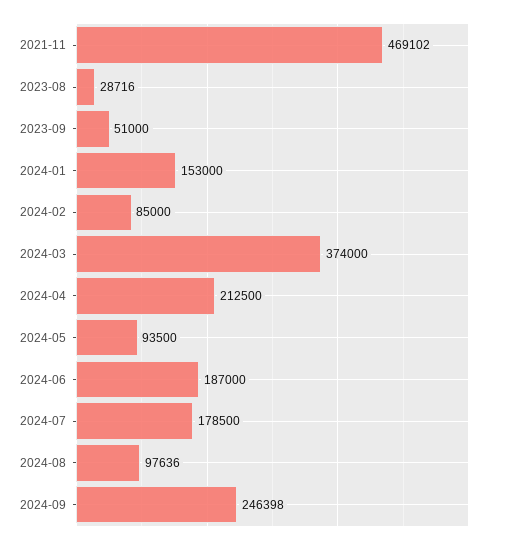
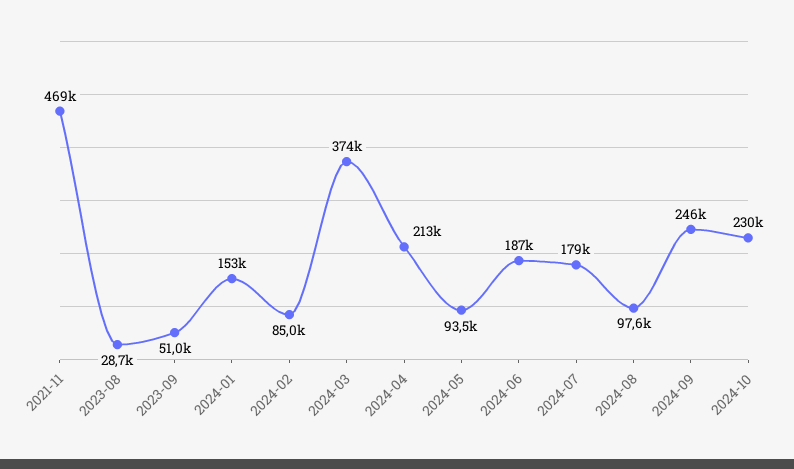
2024-10: none -> 230000

